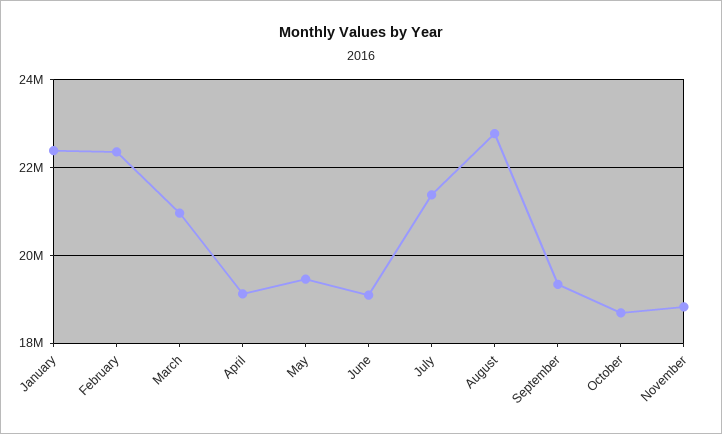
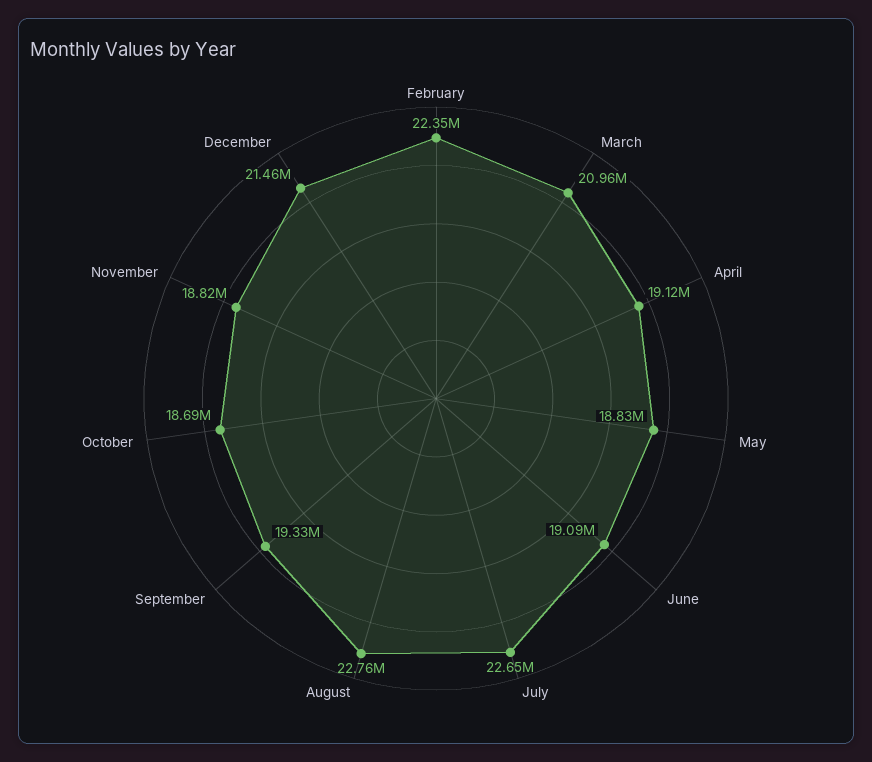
January: 22400000 -> none
May: 19400000 -> 18830000
July: 21400000 -> 22650000
December: none -> 21460000

